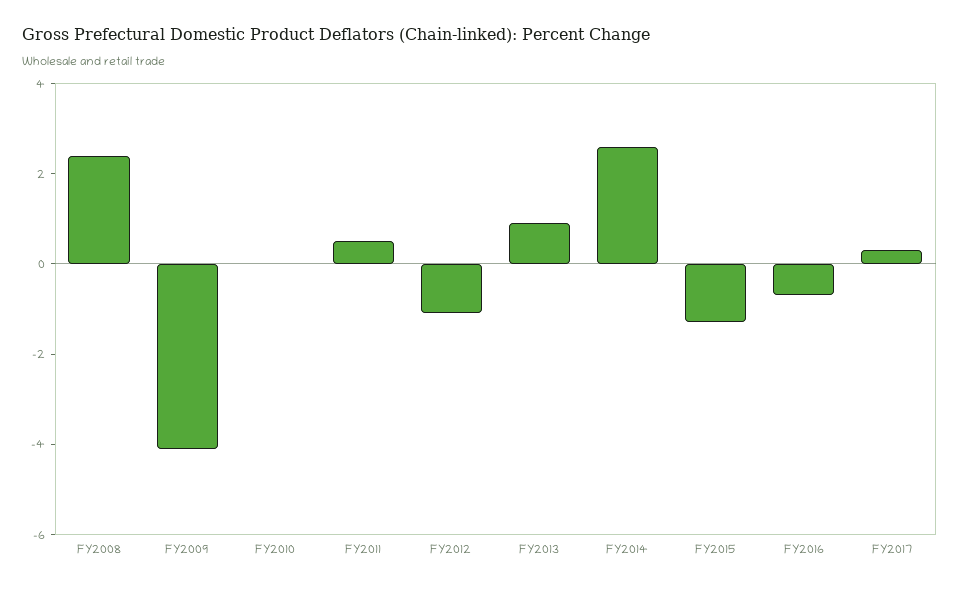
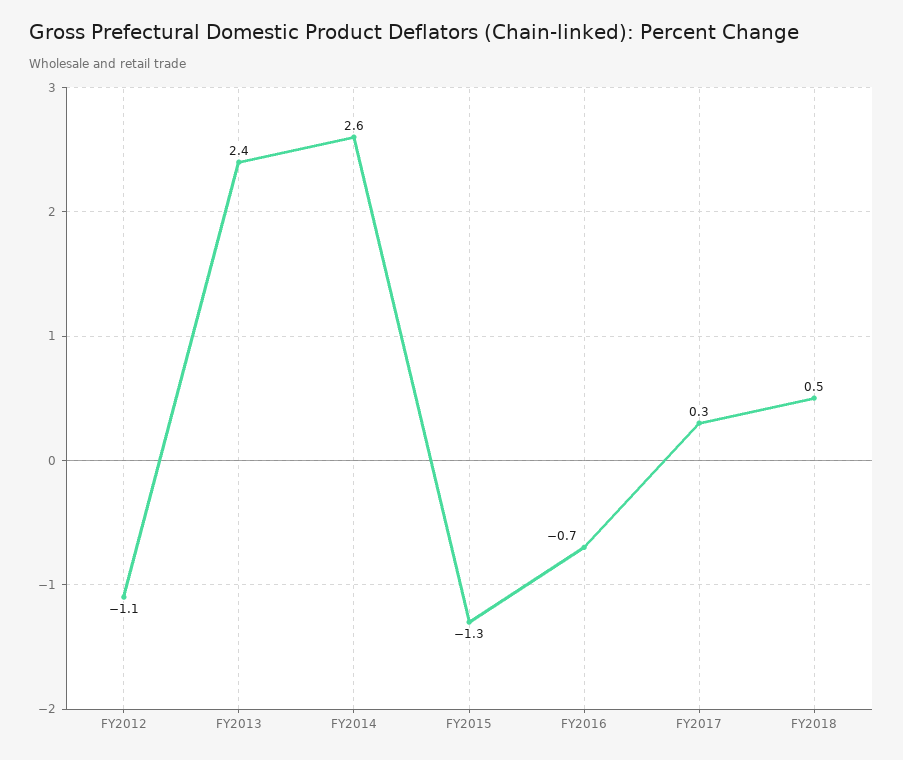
FY2008: 2.5 -> none
FY2009: -4 -> none
FY2010: 0 -> none
FY2011: 0.5 -> none
FY2013: 1 -> 2.4
FY2018: none -> 0.5

